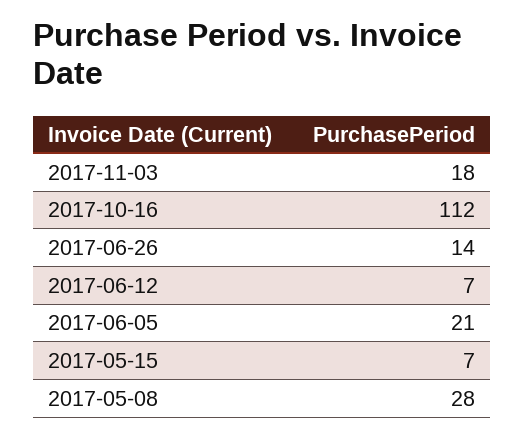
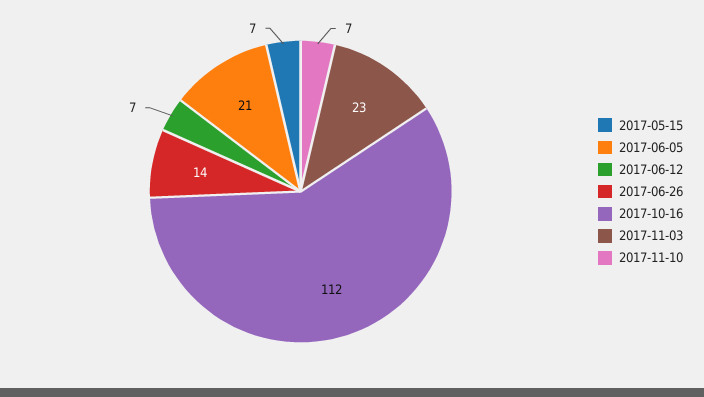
2017-11-03: 18 -> 23
2017-05-08: 28 -> none
2017-11-10: none -> 7

